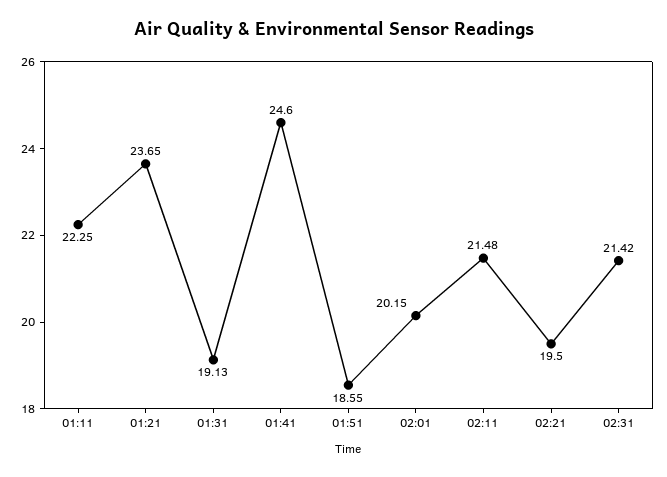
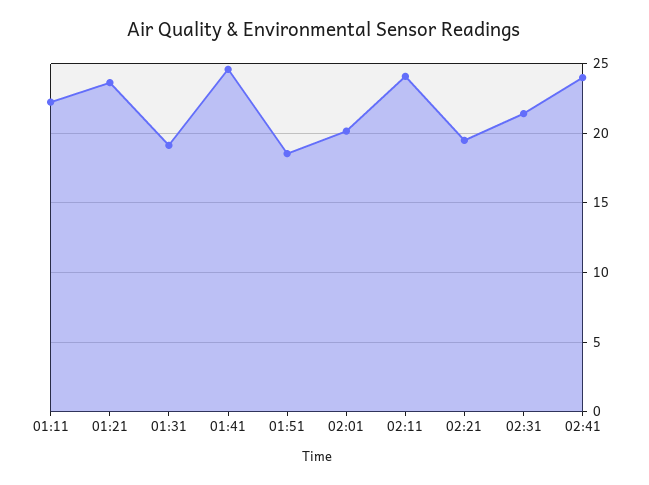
02:11: 21.48 -> 24
02:41: none -> 24

